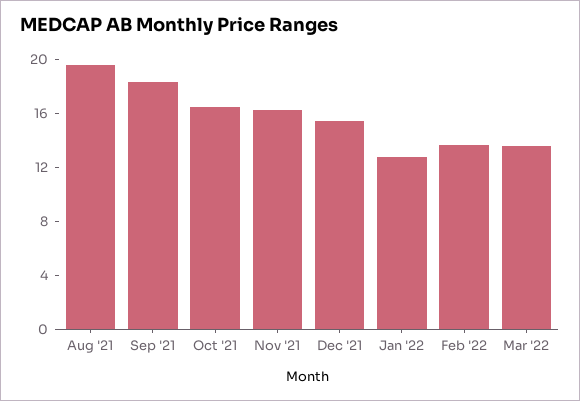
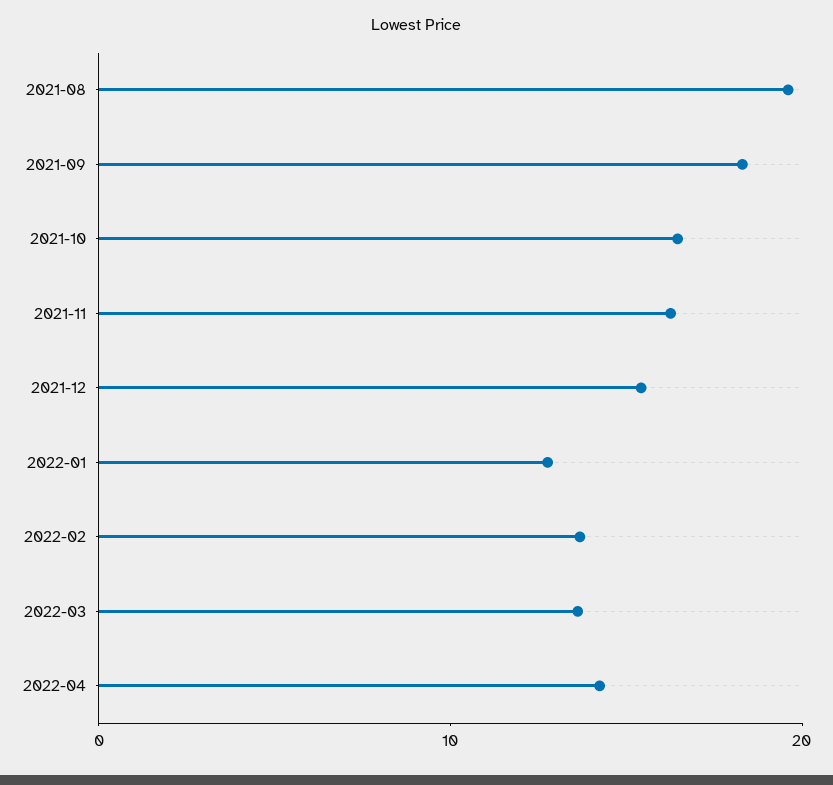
2022-04: none -> 14

